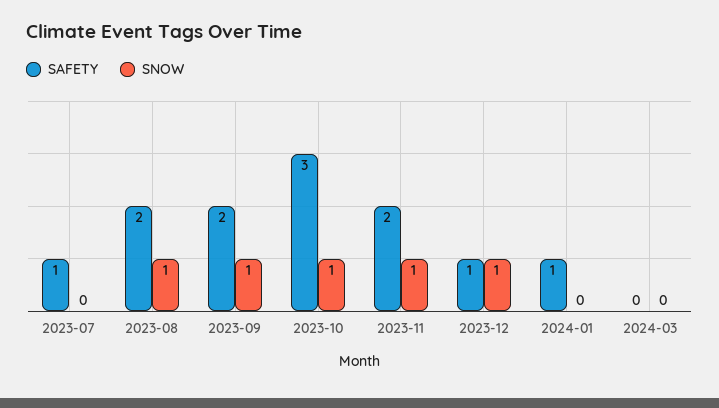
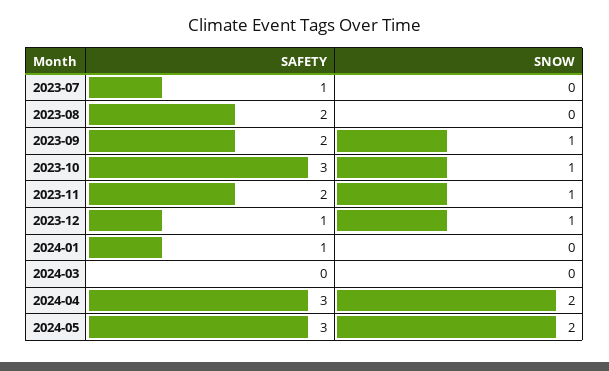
SNOW, 2023-08: 1 -> 0
SAFETY, 2024-04: none -> 3
SNOW, 2024-04: none -> 2
SAFETY, 2024-05: none -> 3
SNOW, 2024-05: none -> 2

